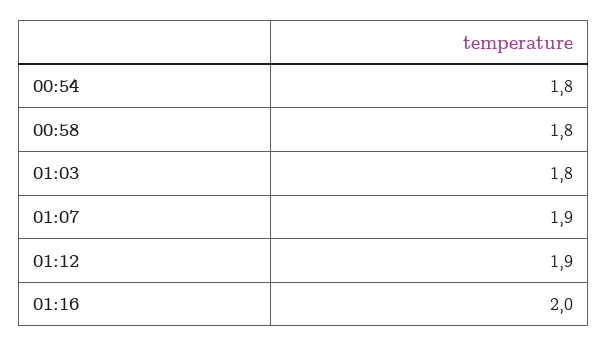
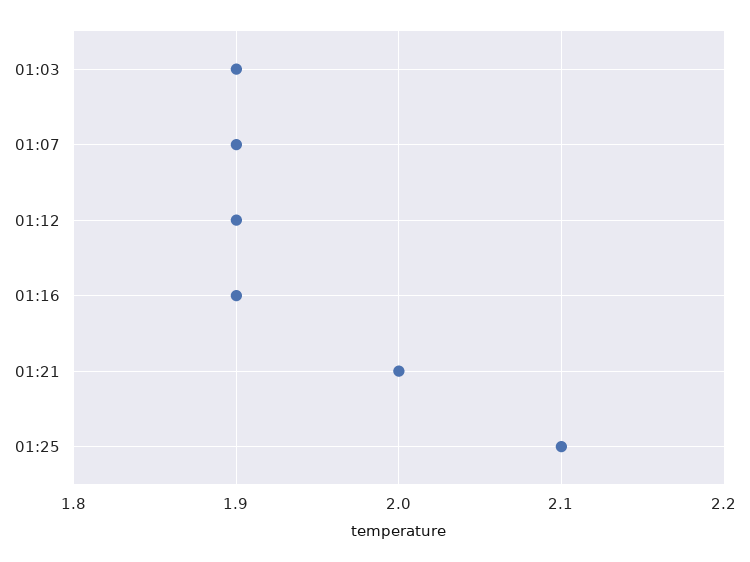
00:54: 1.8 -> none
00:58: 1.8 -> none
01:03: 1.8 -> 1.9
01:16: 2 -> 1.9
01:21: none -> 2
01:25: none -> 2.1

